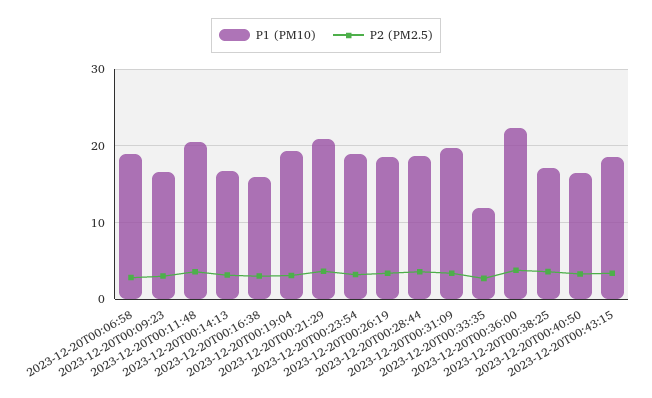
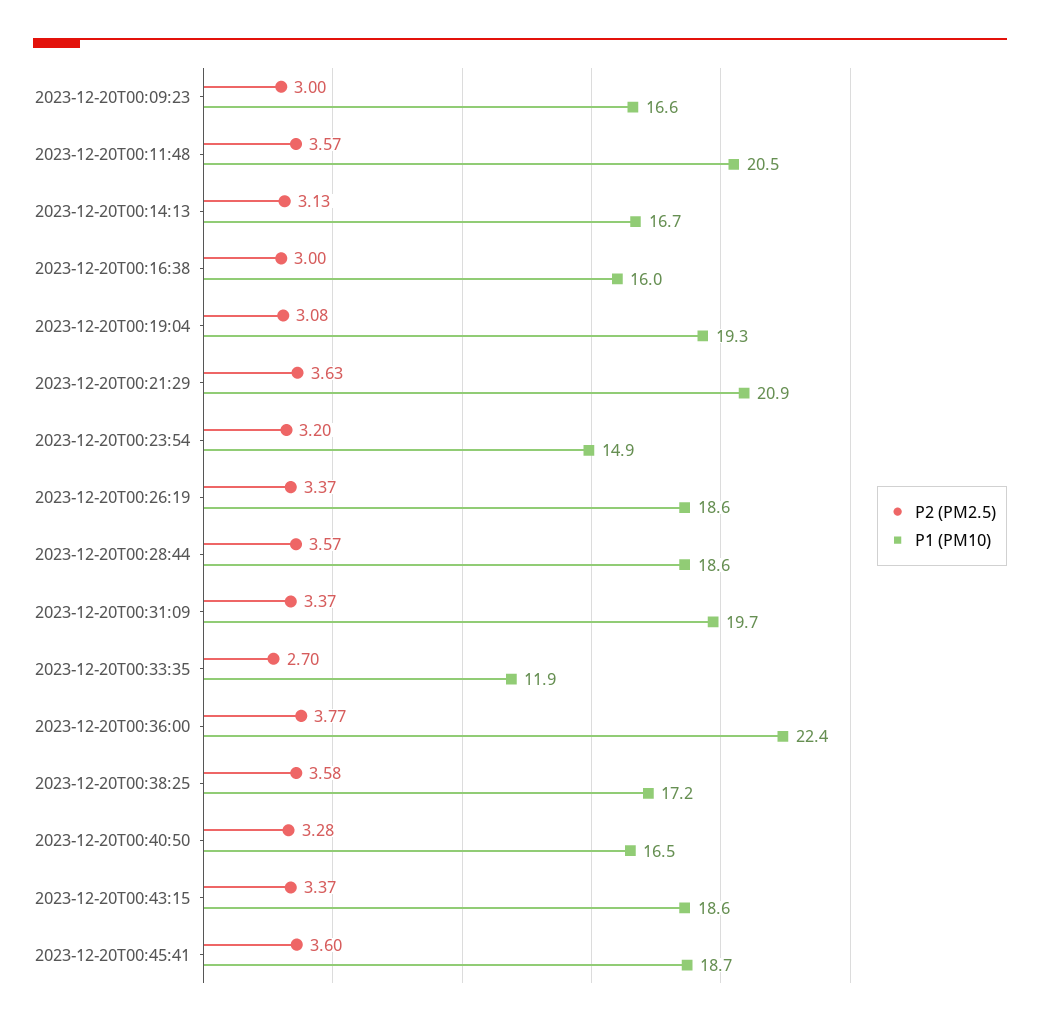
P1 (PM10), 2023-12-20T00:06:58: 19 -> none
P2 (PM2.5), 2023-12-20T00:06:58: 3 -> none
P1 (PM10), 2023-12-20T00:23:54: 19 -> 14.9
P2 (PM2.5), 2023-12-20T00:45:41: none -> 3.6
P1 (PM10), 2023-12-20T00:45:41: none -> 18.7

